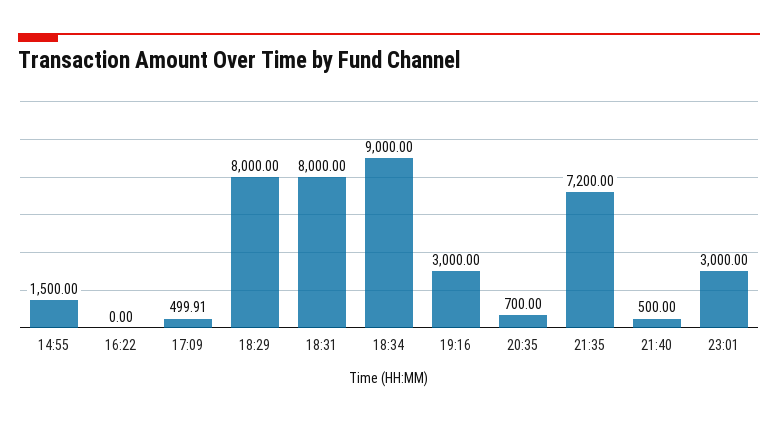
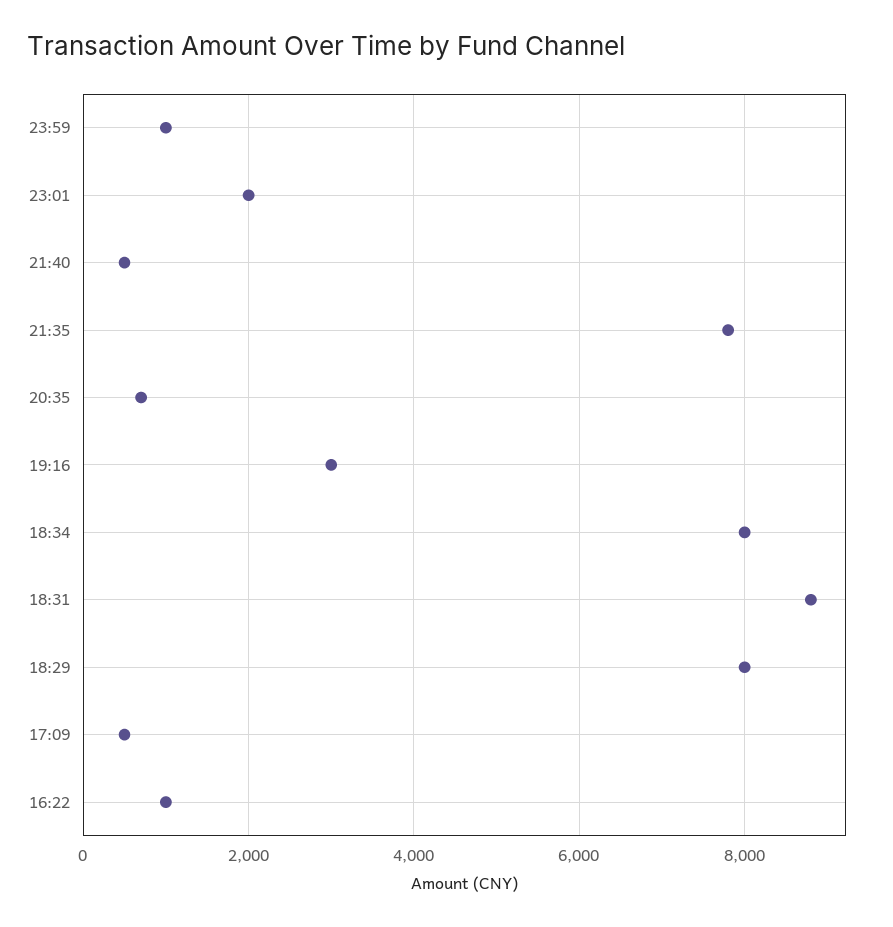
14:55: 1500 -> none
16:22: 0 -> 1000
18:31: 8000 -> 8800
18:34: 9000 -> 8000
21:35: 7200 -> 7800
23:01: 3000 -> 2000
23:59: none -> 1000

